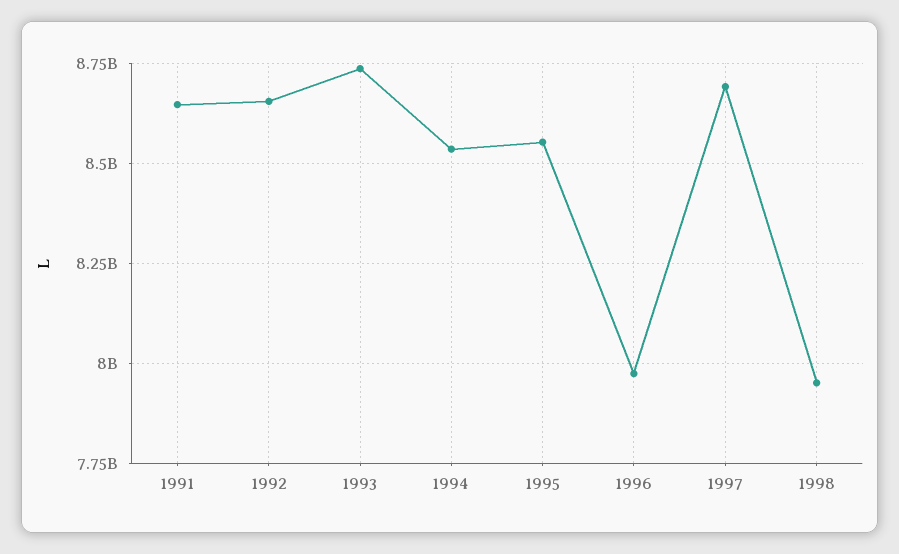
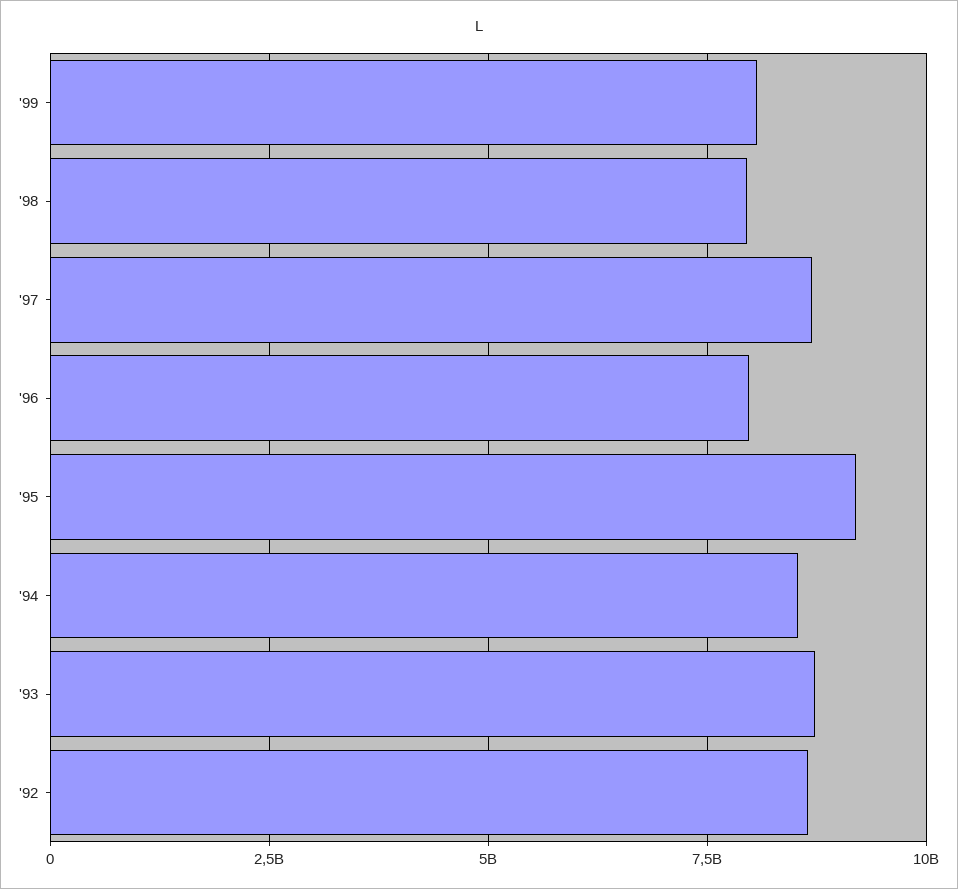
1991: 8650000000 -> none
1995: 8550000000 -> 9250000000
'99: none -> 8000000000

